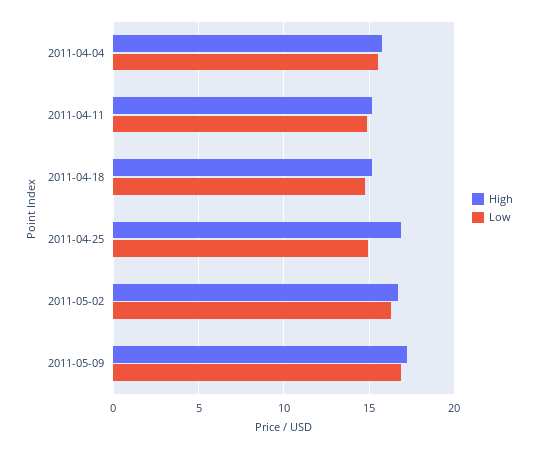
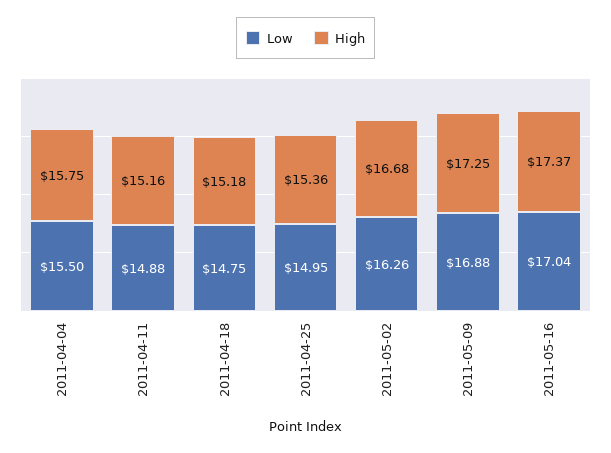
High, 2011-04-25: 17 -> 15.36
Low, 2011-05-16: none -> 17.04
High, 2011-05-16: none -> 17.37

